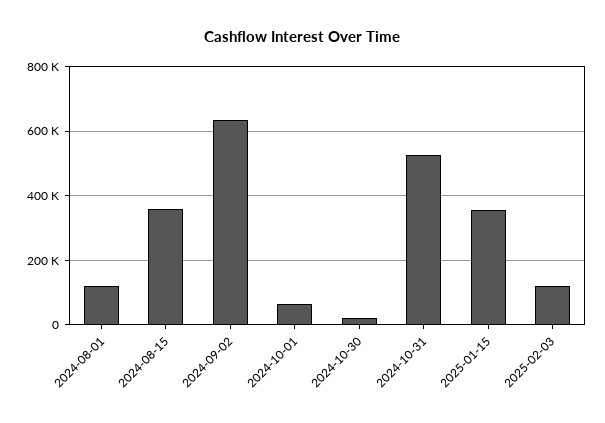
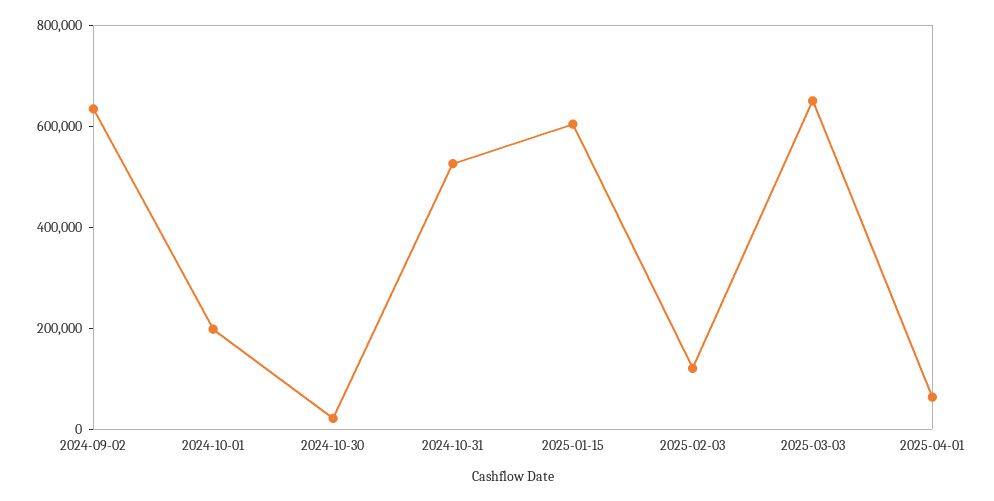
2024-08-01: 120000 -> none
2024-08-15: 360000 -> none
2024-10-01: 60000 -> 200000
2025-01-15: 360000 -> 600000
2025-03-03: none -> 650000
2025-04-01: none -> 50000

